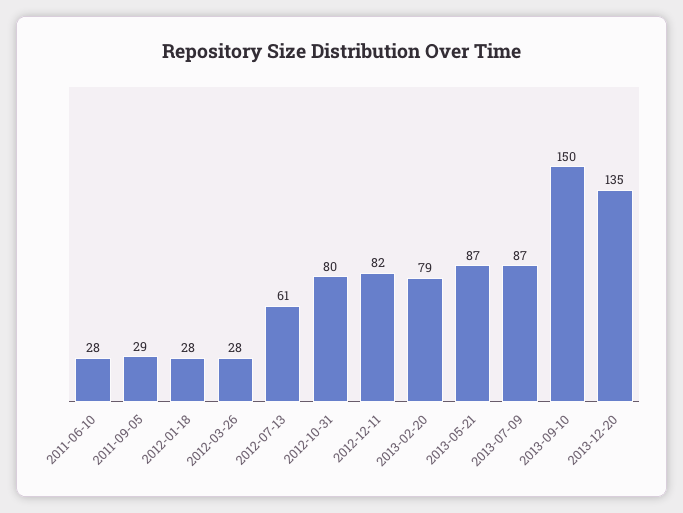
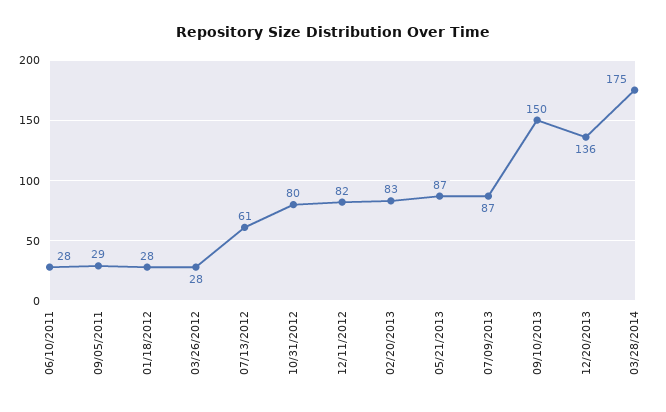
2013-02-20: 79 -> 83
2013-12-20: 135 -> 136
03/28/2014: none -> 175

